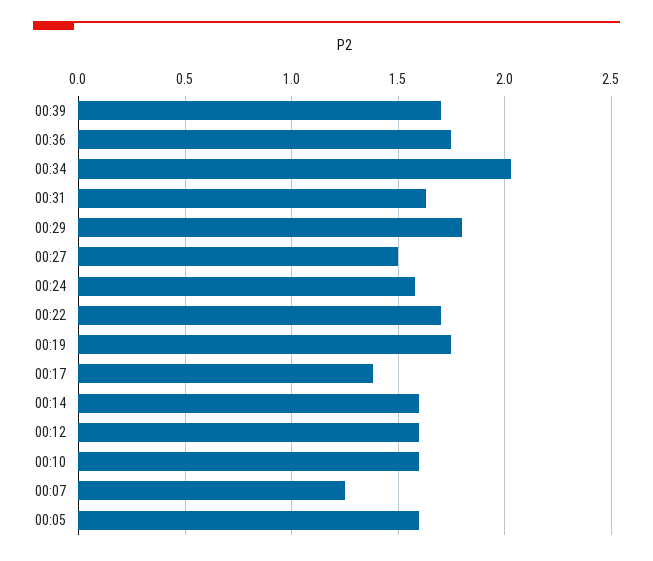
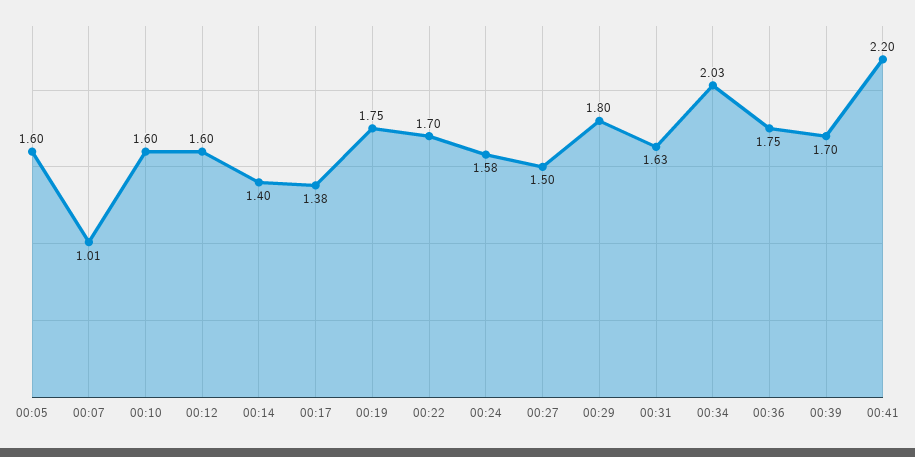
00:14: 1.6 -> 1.4
00:07: 1.25 -> 1.01
00:41: none -> 2.2

